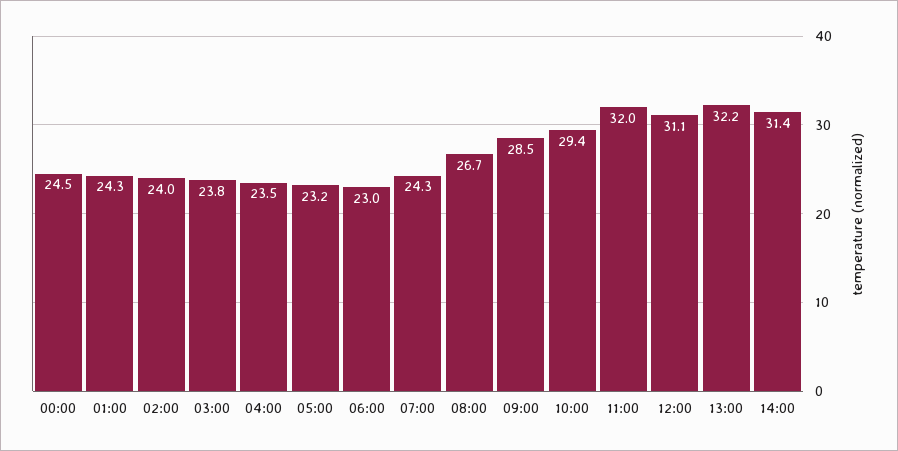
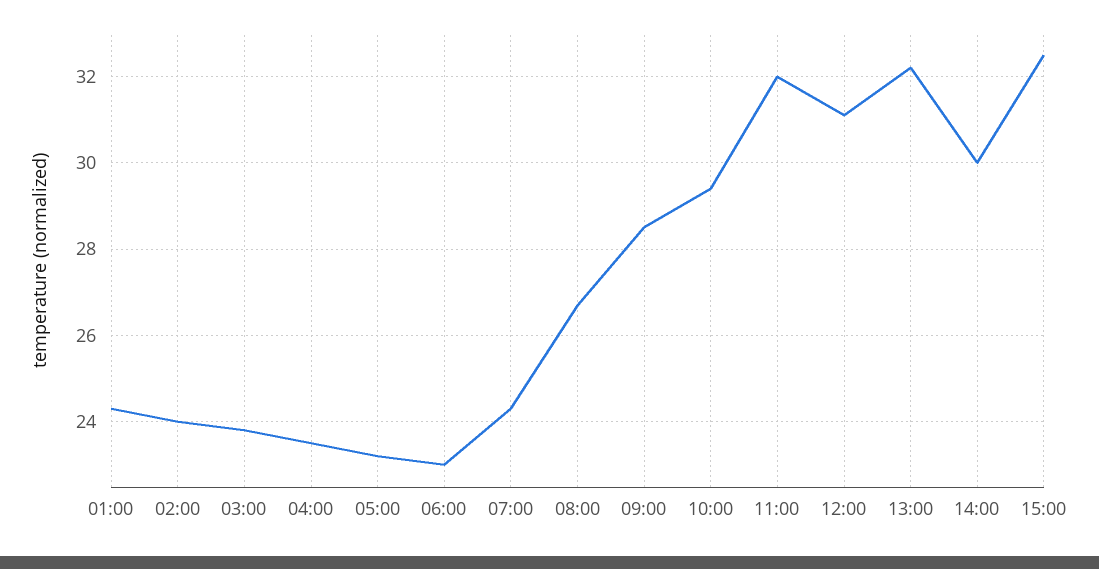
00:00: 24.5 -> none
14:00: 31.4 -> 30
15:00: none -> 32.5

